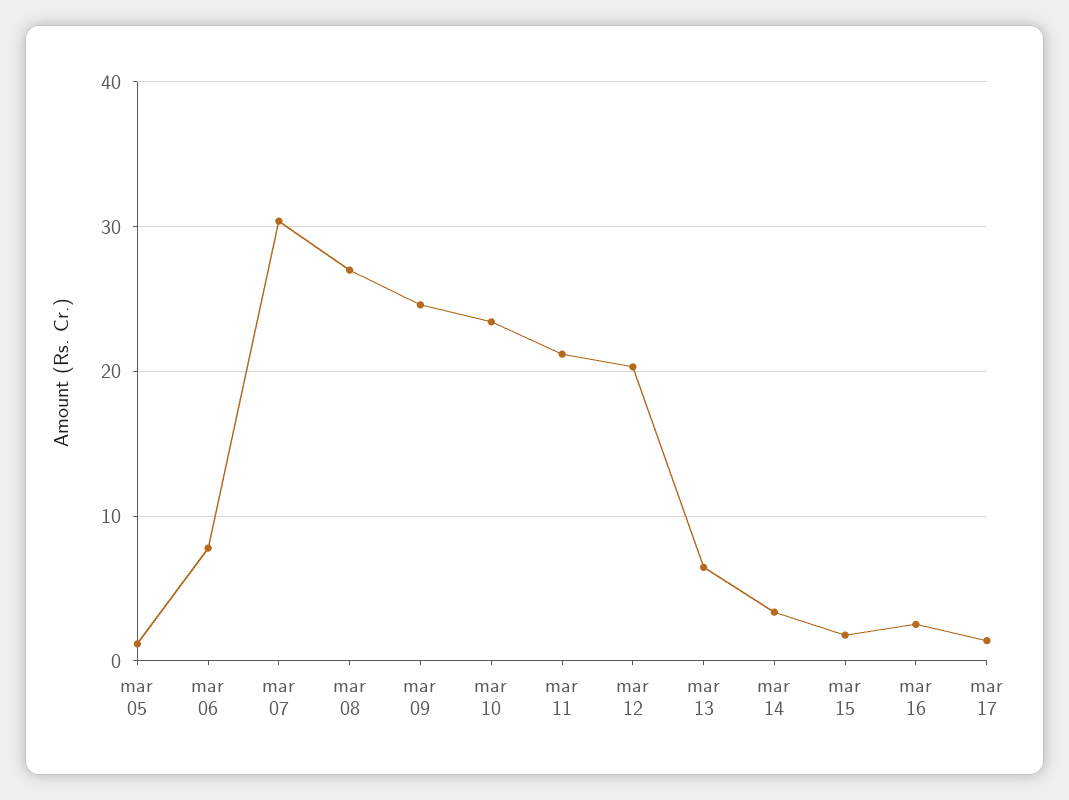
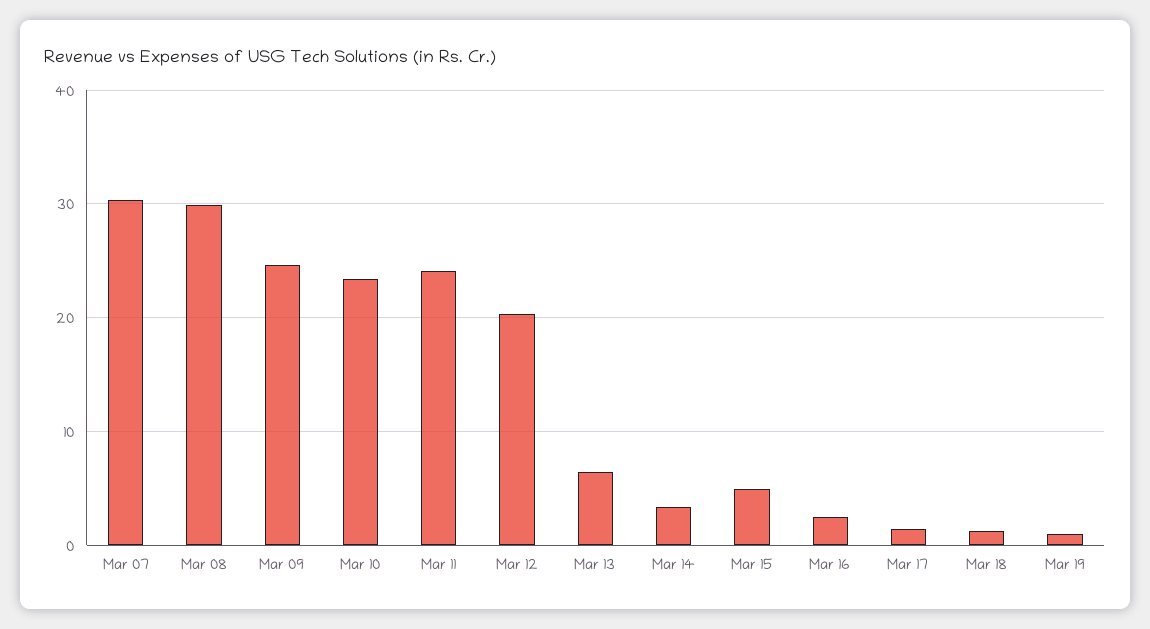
mar 05: 1 -> none
mar 06: 8 -> none
mar 08: 27 -> 30
mar 11: 21 -> 24
mar 15: 2 -> 5
Mar 18: none -> 1
Mar 19: none -> 1

